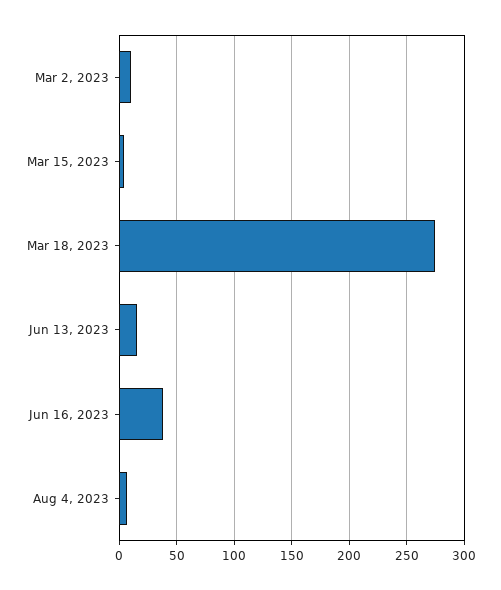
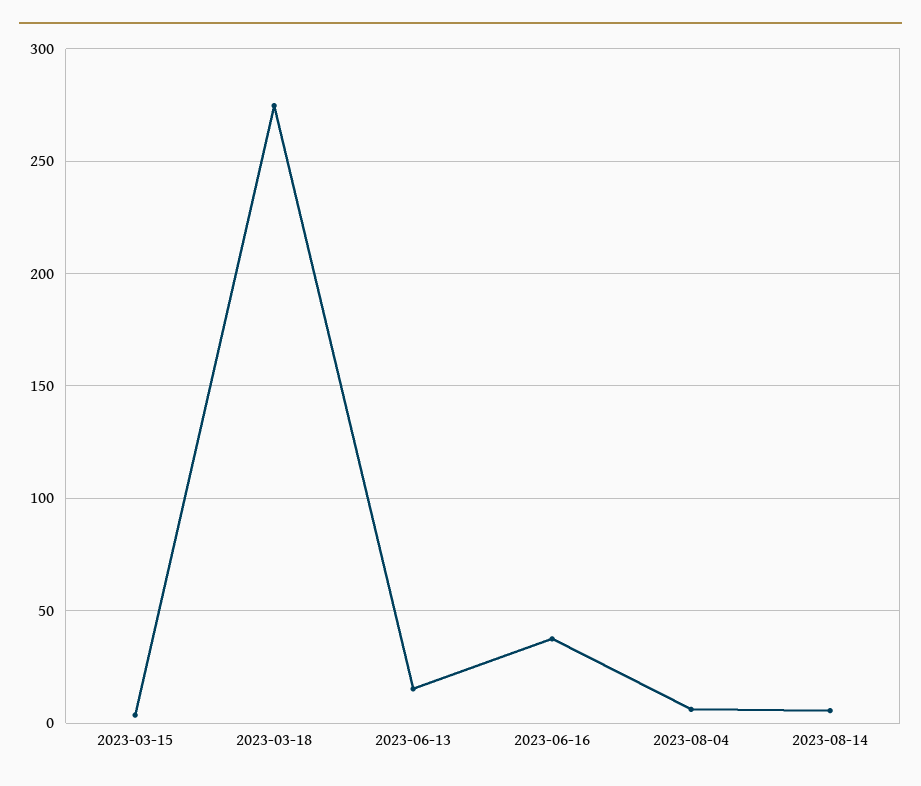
Mar 2, 2023: 10 -> none
2023-08-14: none -> 5

